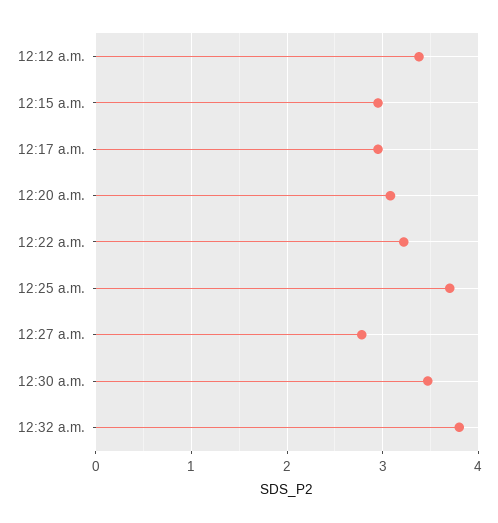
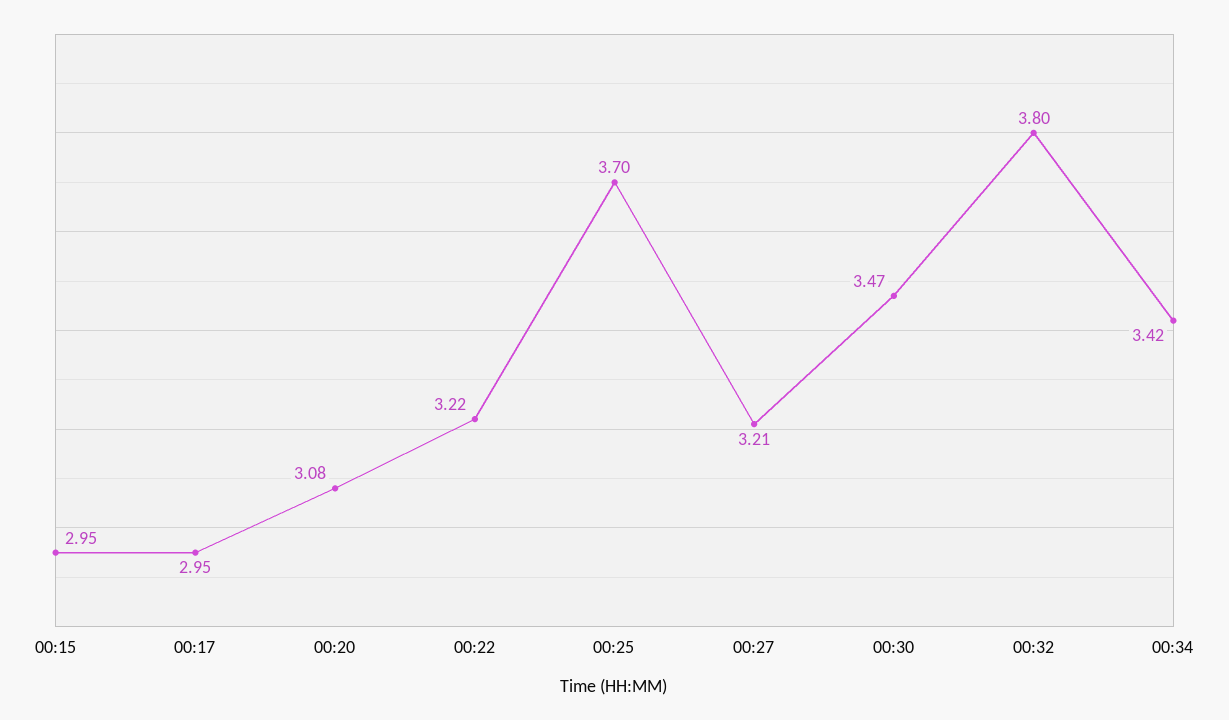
12:12 a.m.: 3.4 -> none
12:27 a.m.: 2.8 -> 3.21
00:34: none -> 3.42

